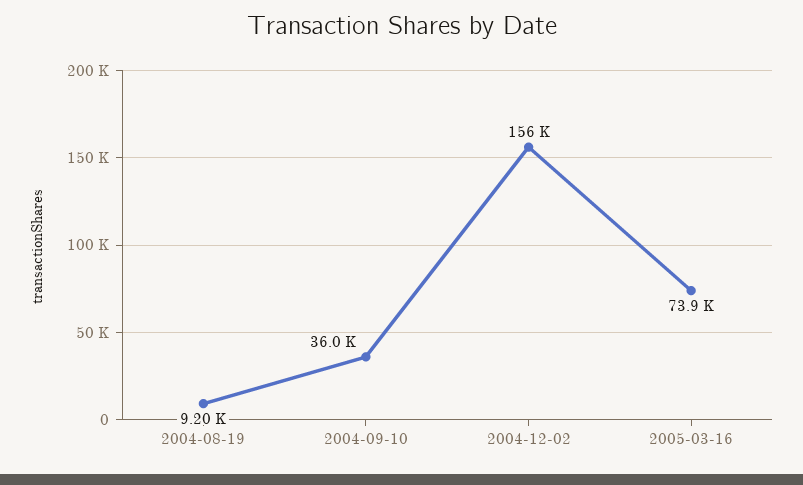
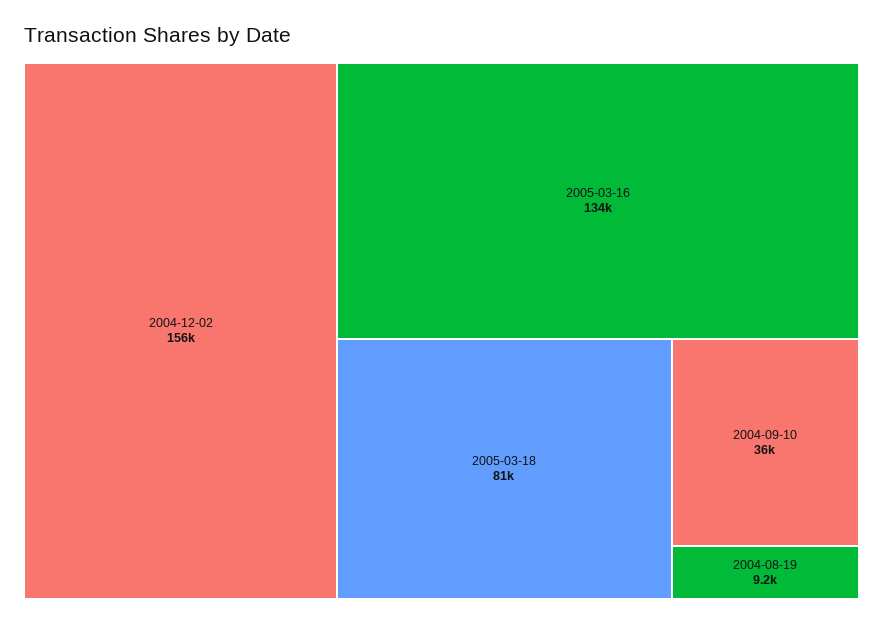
2005-03-16: 73900 -> 134000
2005-03-18: none -> 81000

